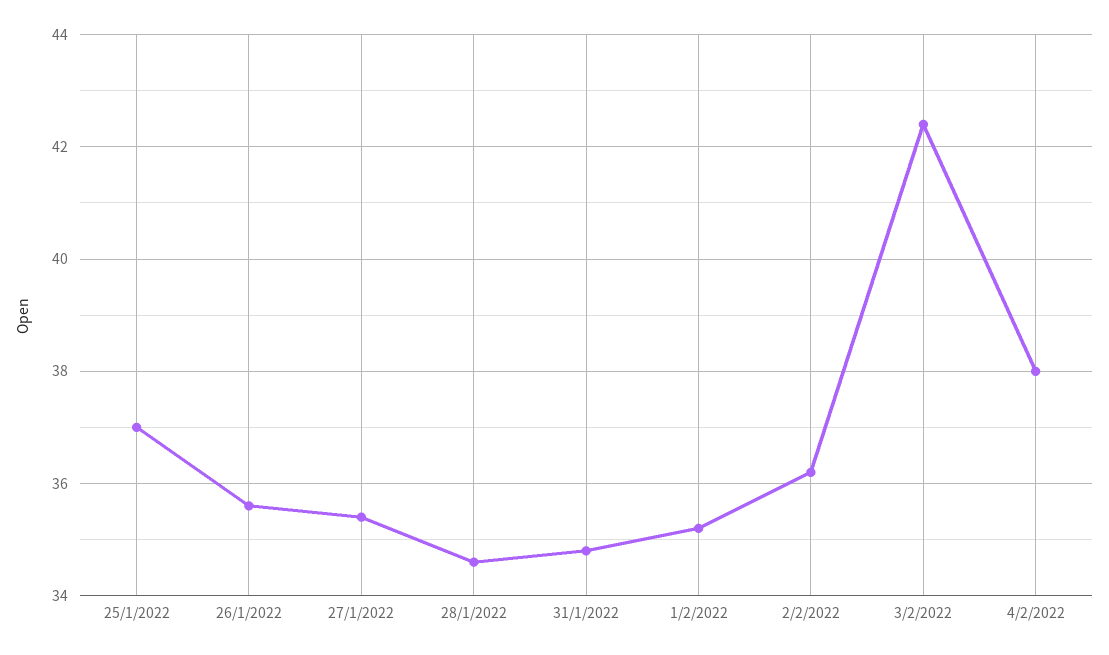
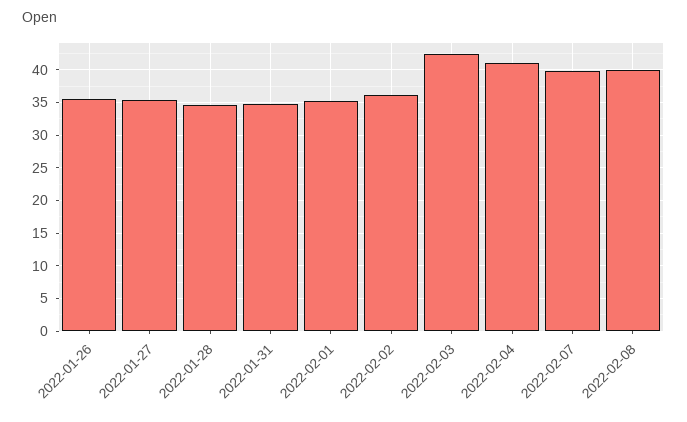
25/1/2022: 37 -> none
4/2/2022: 38 -> 41
2022-02-07: none -> 40
2022-02-08: none -> 40

